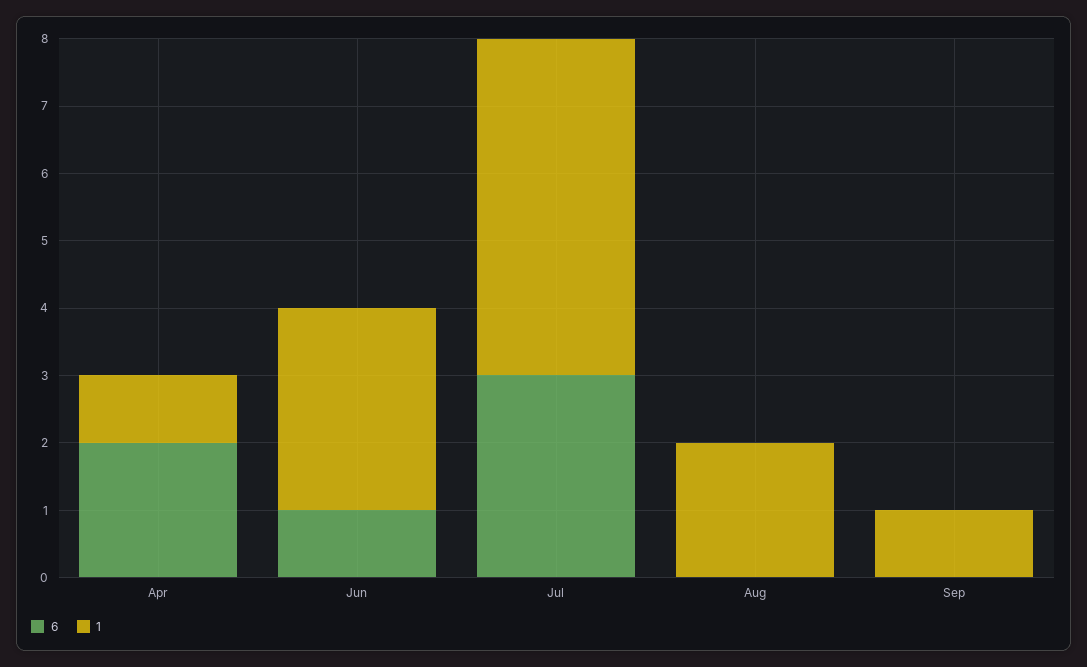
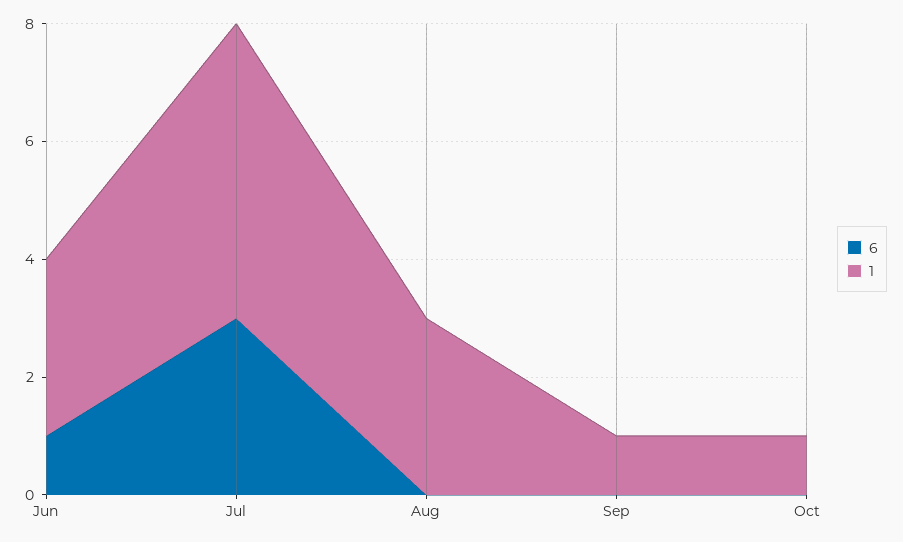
6, Apr: 2 -> none
1, Apr: 1 -> none
1, Aug: 2 -> 3
6, Oct: none -> 0
1, Oct: none -> 1

